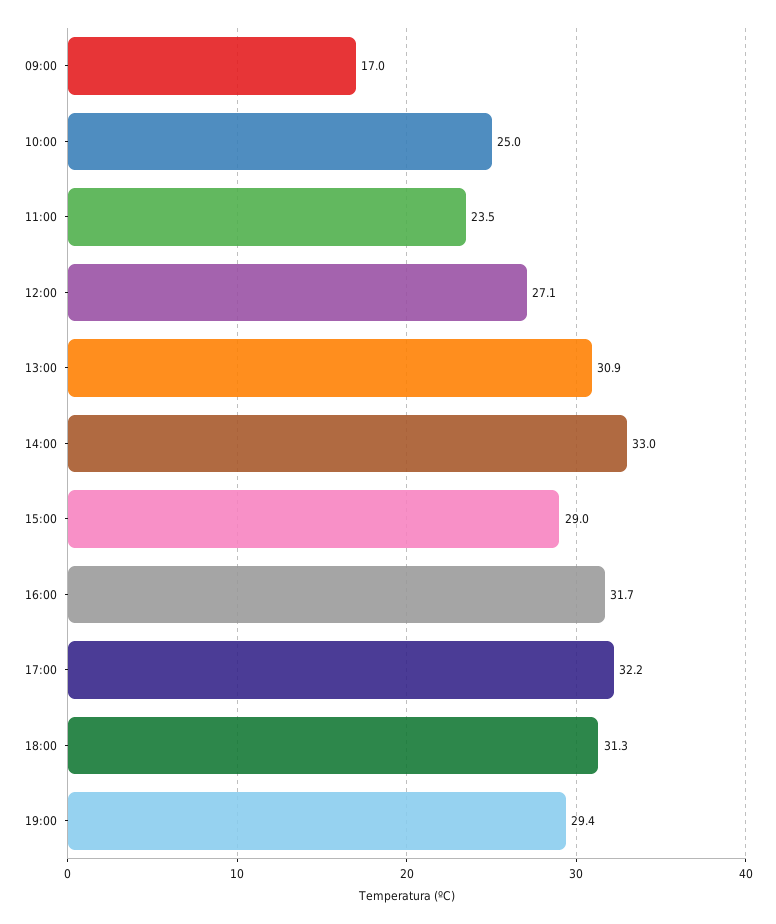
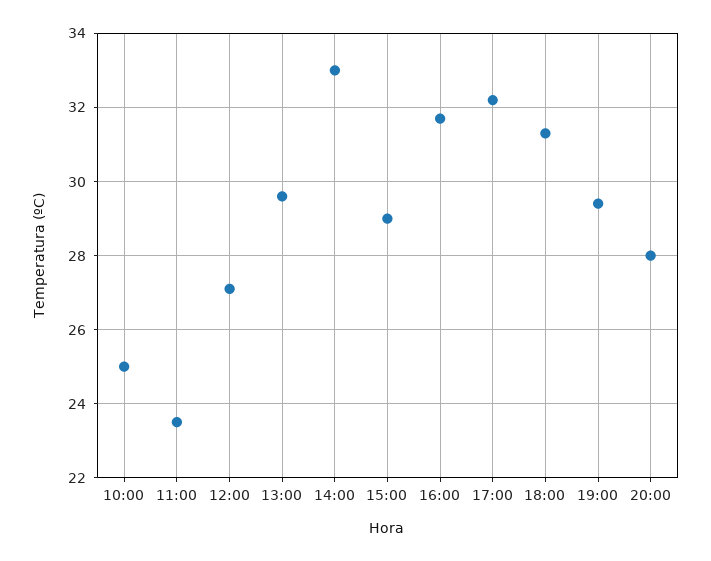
09:00: 17 -> none
13:00: 30.9 -> 29.5
20:00: none -> 28

